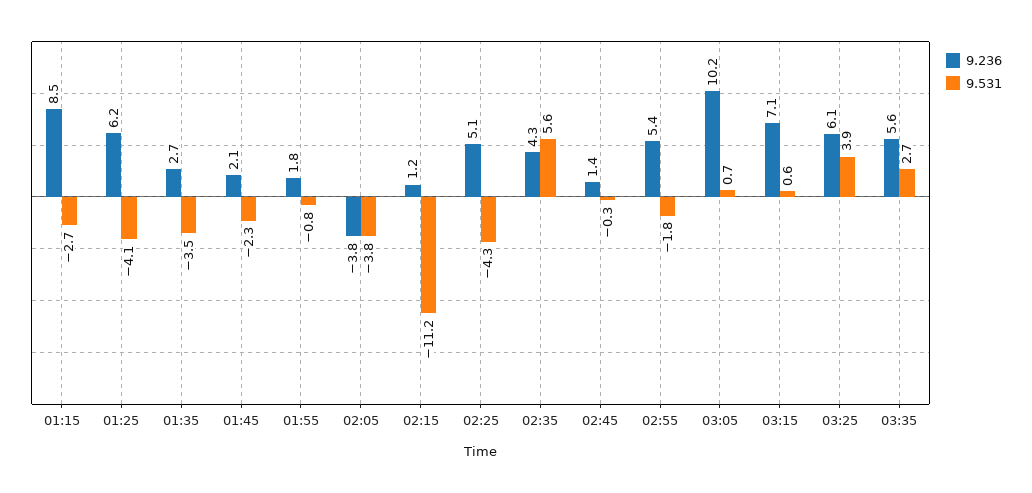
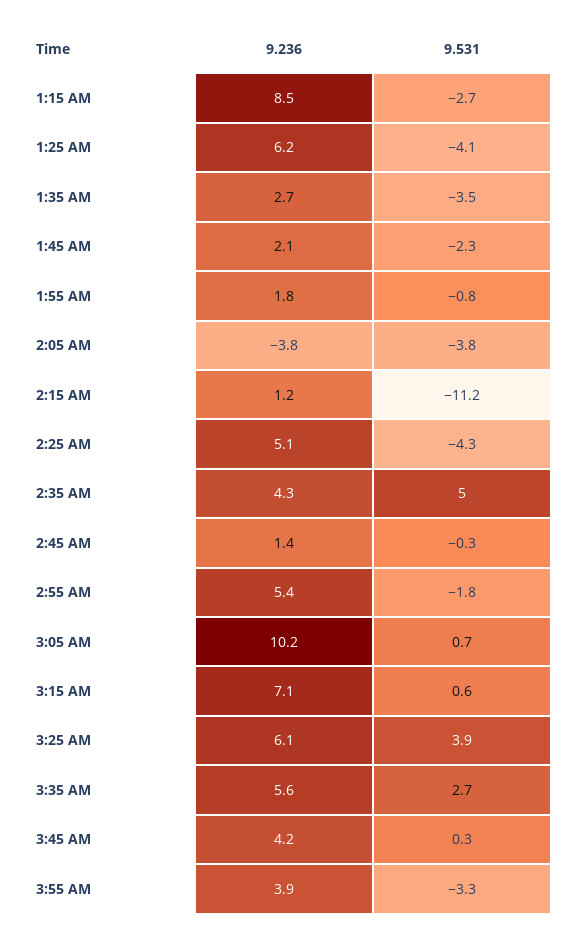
9.531, 02:35: 5.6 -> 5
9.236, 3:45 AM: none -> 4.2
9.531, 3:45 AM: none -> 0.3
9.236, 3:55 AM: none -> 3.9
9.531, 3:55 AM: none -> -3.3

